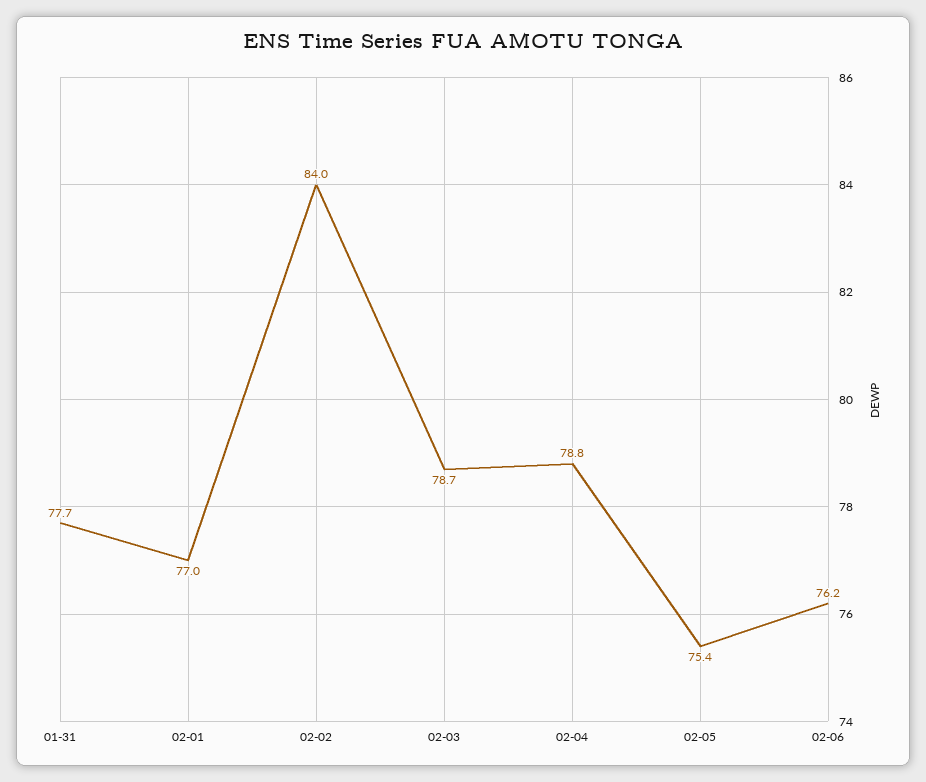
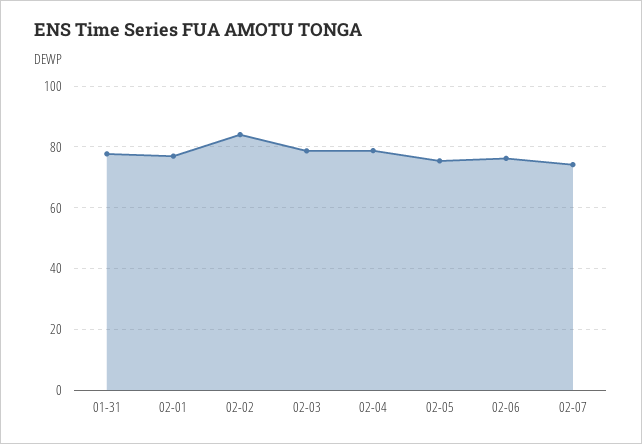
02-07: none -> 74

